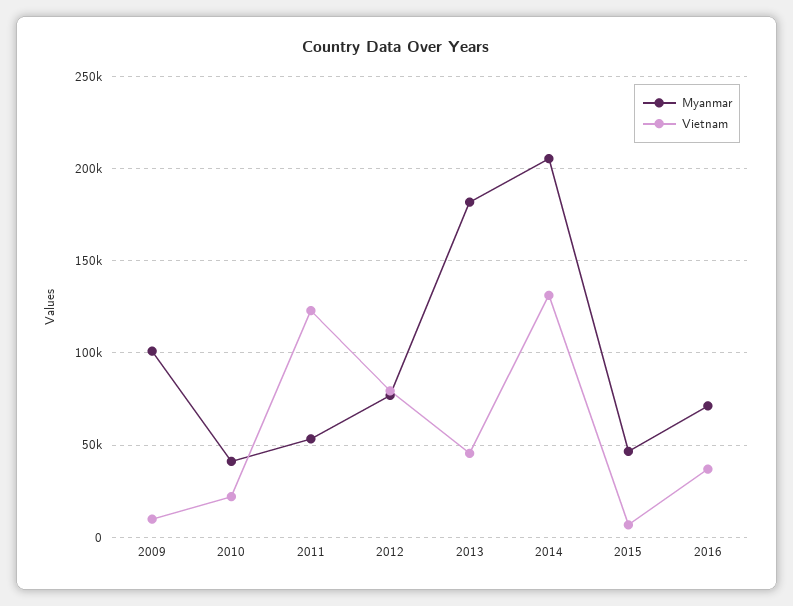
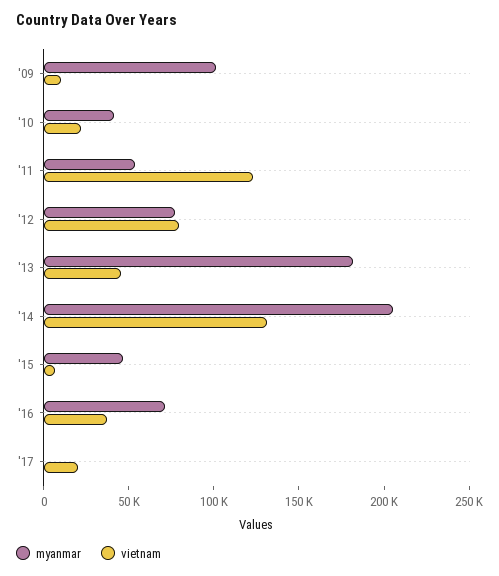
Myanmar, '17: none -> 0
Vietnam, '17: none -> 20000

